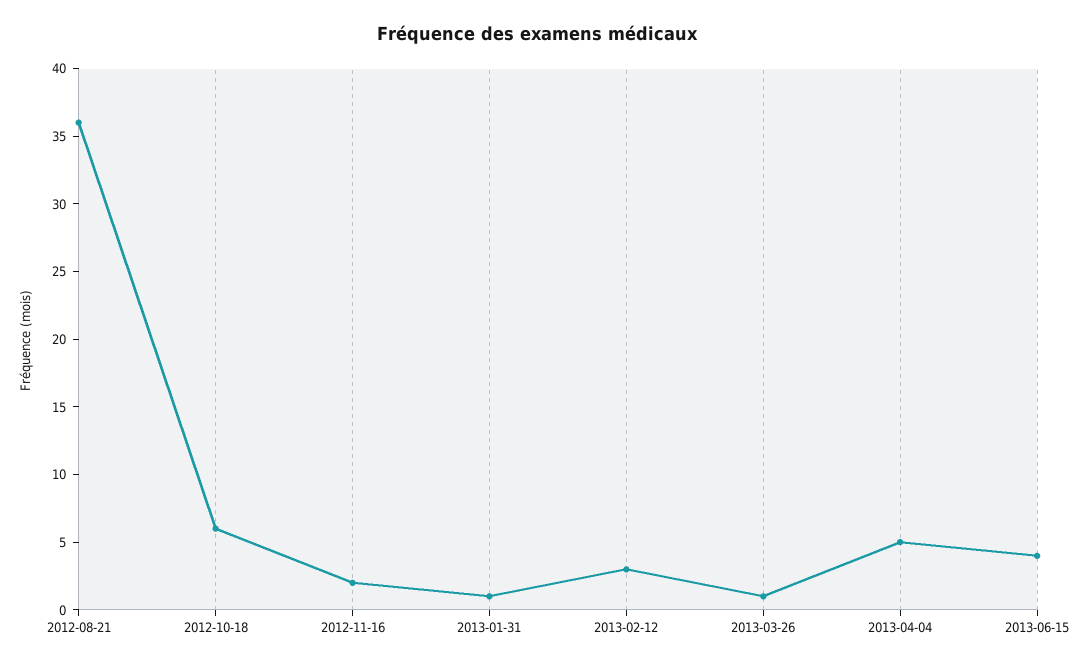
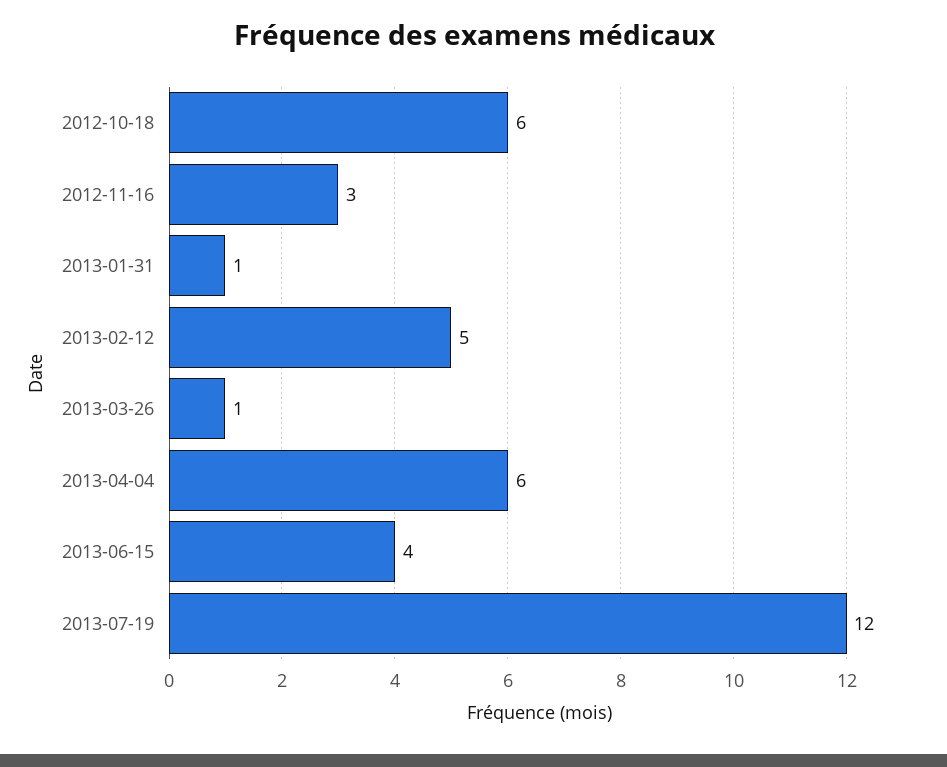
2012-08-21: 36 -> none
2012-11-16: 2 -> 3
2013-02-12: 3 -> 5
2013-04-04: 5 -> 6
2013-07-19: none -> 12

